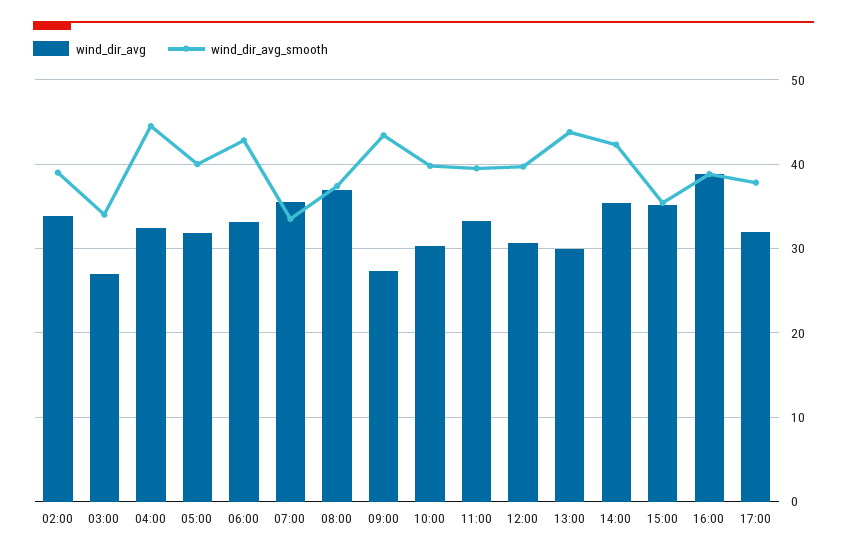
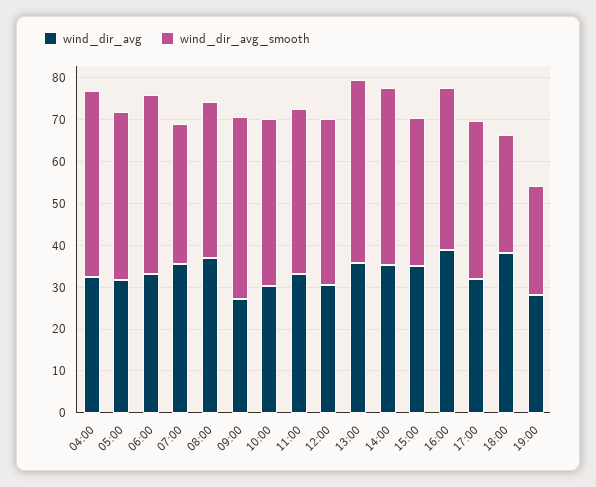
wind_dir_avg, 02:00: 34 -> none
wind_dir_avg_smooth, 02:00: 39 -> none
wind_dir_avg, 03:00: 27 -> none
wind_dir_avg_smooth, 03:00: 34 -> none
wind_dir_avg, 13:00: 30 -> 36
wind_dir_avg, 18:00: none -> 38
wind_dir_avg_smooth, 18:00: none -> 28
wind_dir_avg, 19:00: none -> 28
wind_dir_avg_smooth, 19:00: none -> 26

